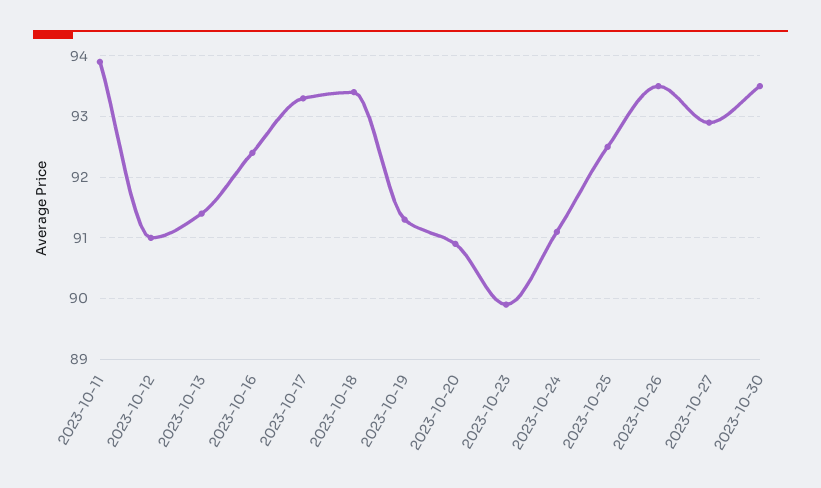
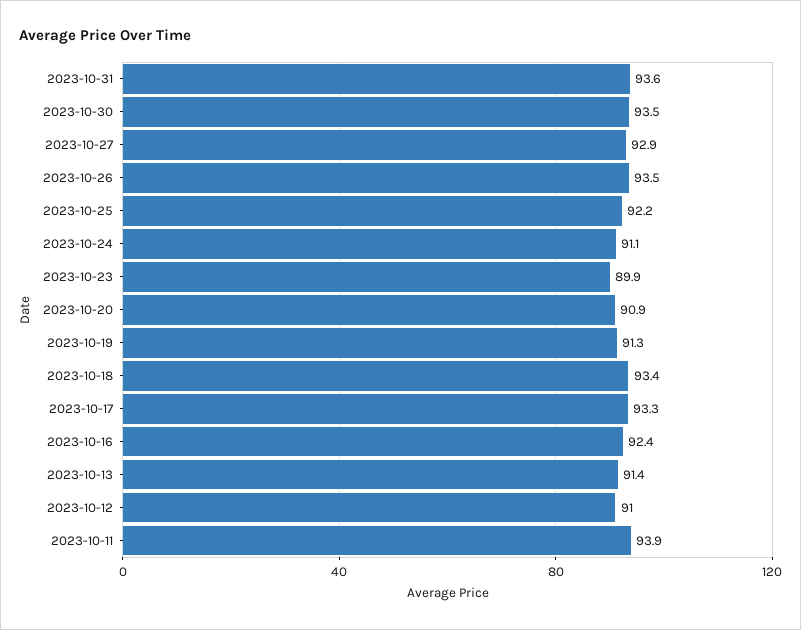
2023-10-25: 92.5 -> 92.2
2023-10-31: none -> 93.6

